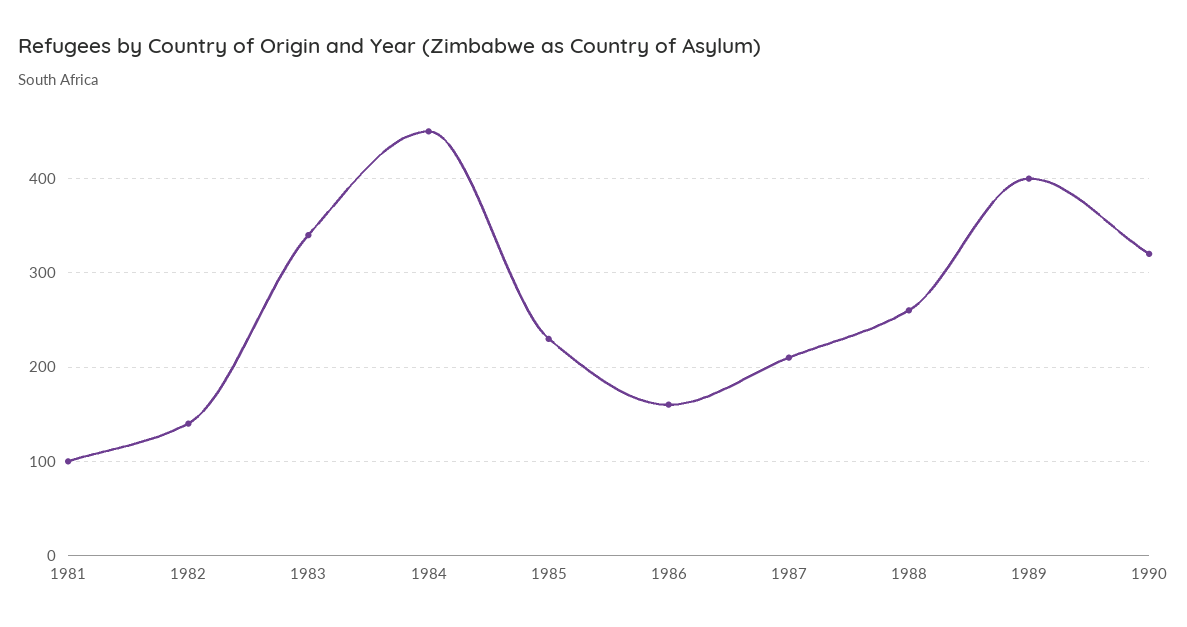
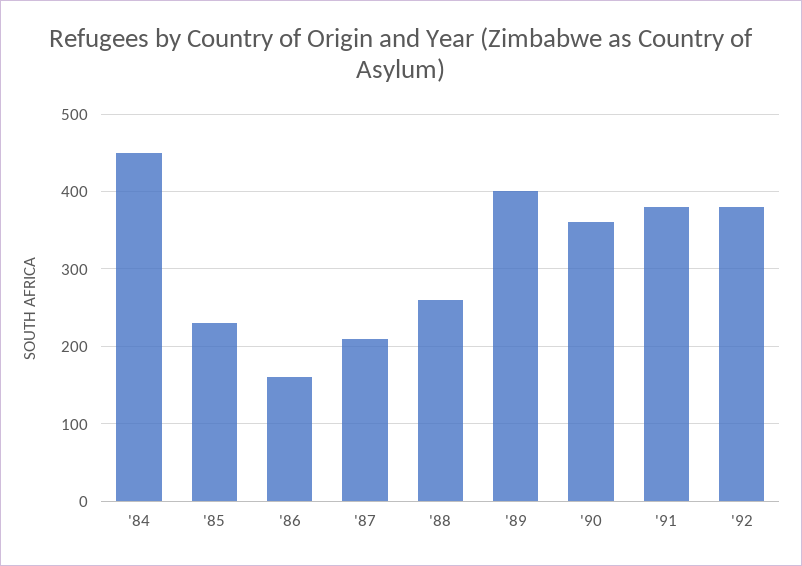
1981: 100 -> none
1982: 140 -> none
1983: 340 -> none
1990: 320 -> 360
'91: none -> 380
'92: none -> 380

